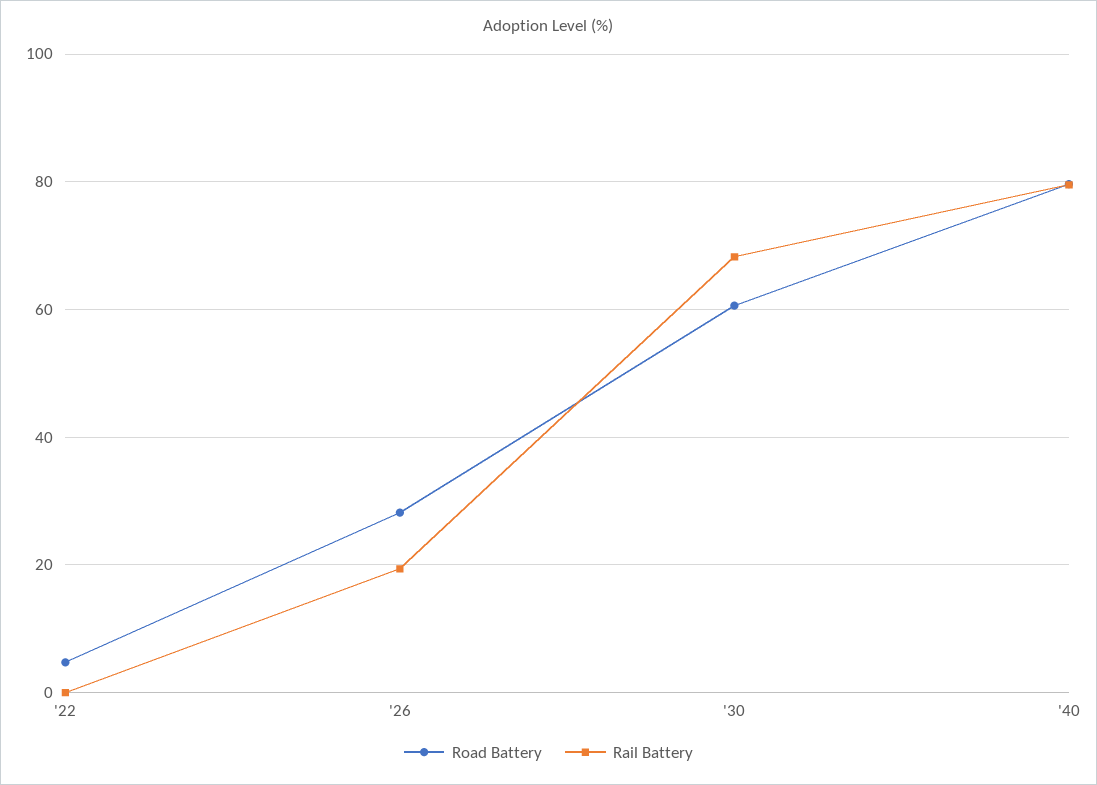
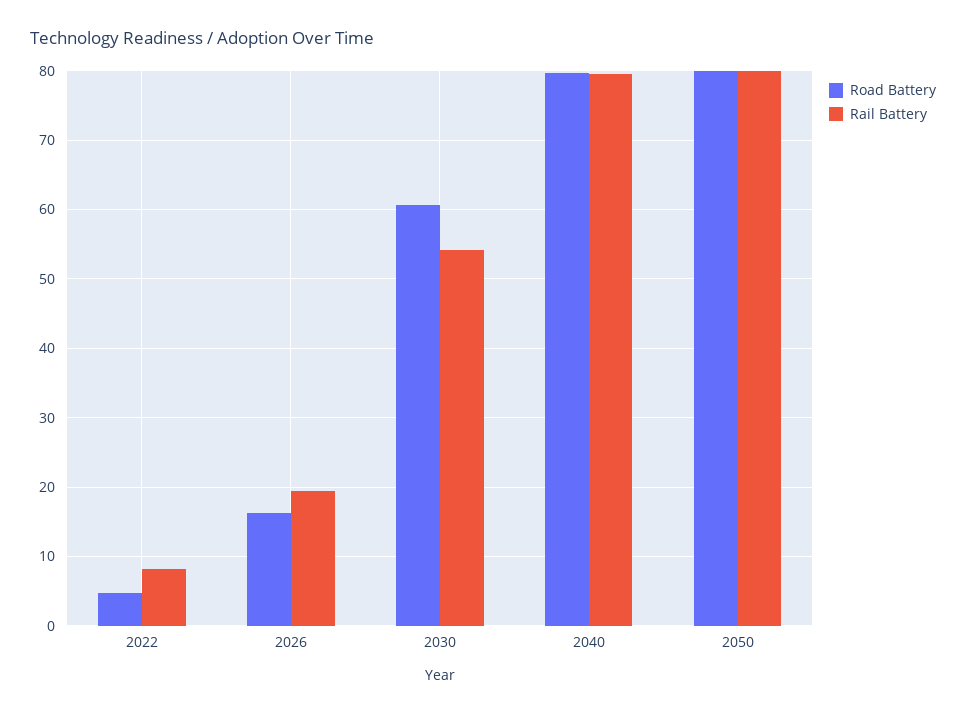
Rail Battery, '22: 0 -> 8
Road Battery, '26: 28 -> 16
Rail Battery, '30: 68 -> 54
Road Battery, 2050: none -> 80
Rail Battery, 2050: none -> 80

